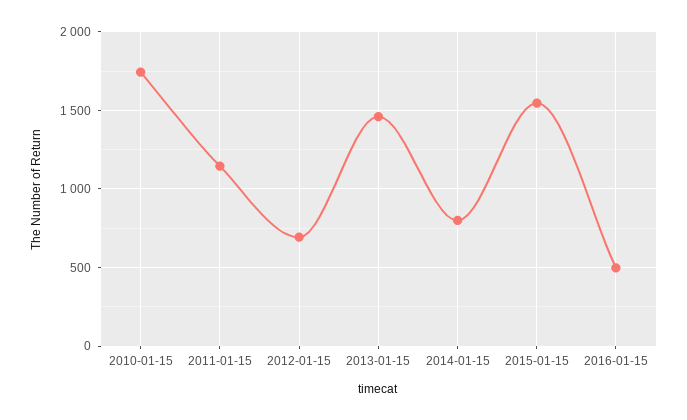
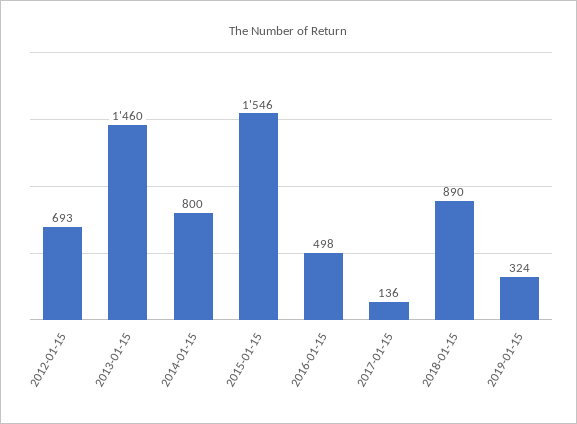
2010-01-15: 1750 -> none
2011-01-15: 1150 -> none
2017-01-15: none -> 136
2018-01-15: none -> 890
2019-01-15: none -> 324

